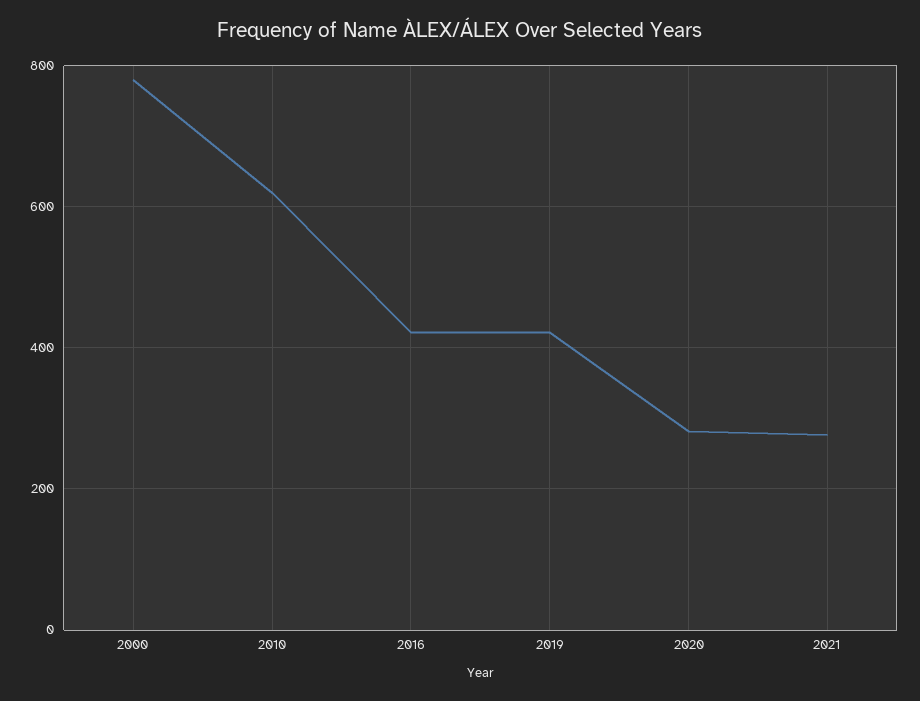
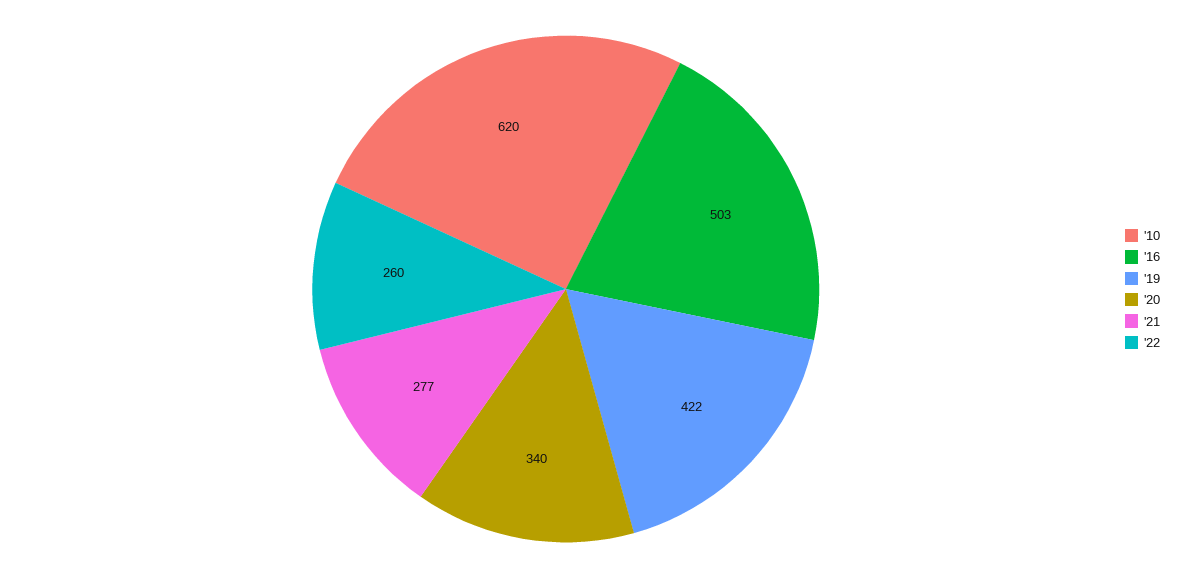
2000: 780 -> none
2016: 420 -> 503
2020: 280 -> 340
'22: none -> 260

